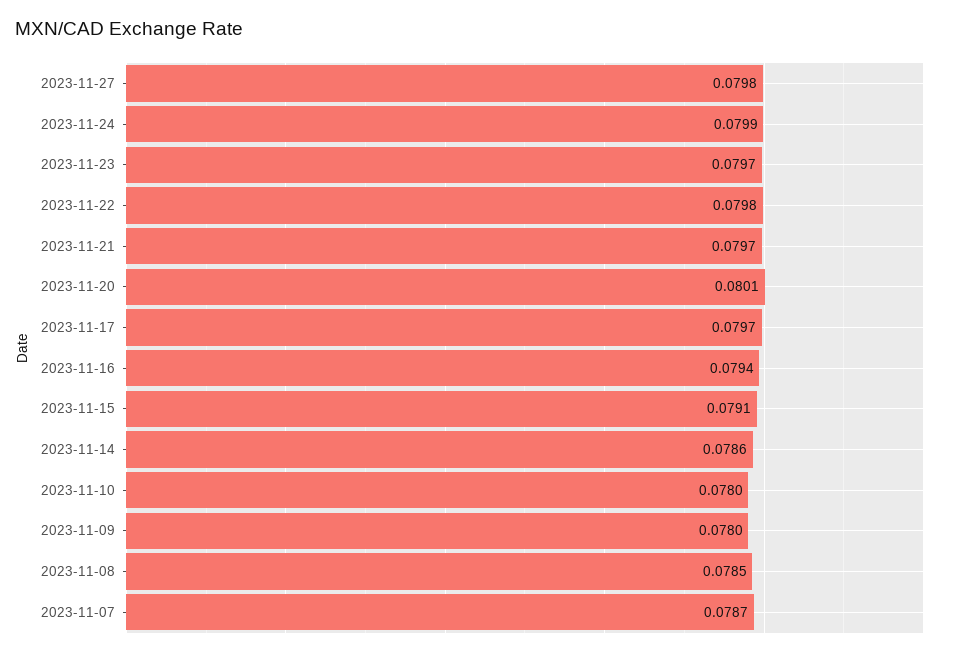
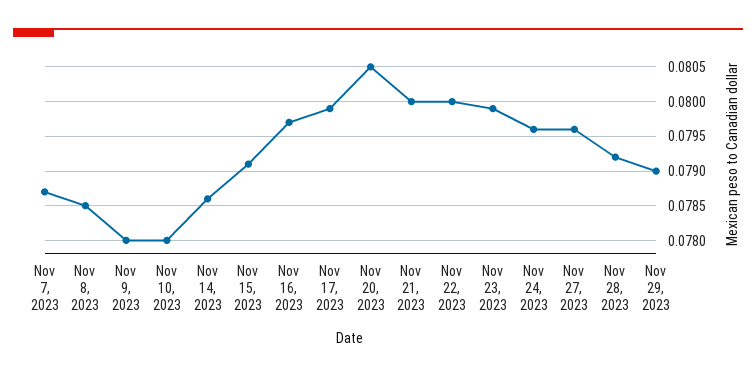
2023-11-27: 0.0798 -> 0.0796
2023-11-24: 0.0799 -> 0.0796
2023-11-23: 0.0797 -> 0.0799
2023-11-22: 0.0798 -> 0.08
2023-11-21: 0.0797 -> 0.08
2023-11-20: 0.0801 -> 0.0805
2023-11-17: 0.0797 -> 0.0799
2023-11-16: 0.0794 -> 0.0797
Nov 28, 2023: none -> 0.0792
Nov 29, 2023: none -> 0.079

